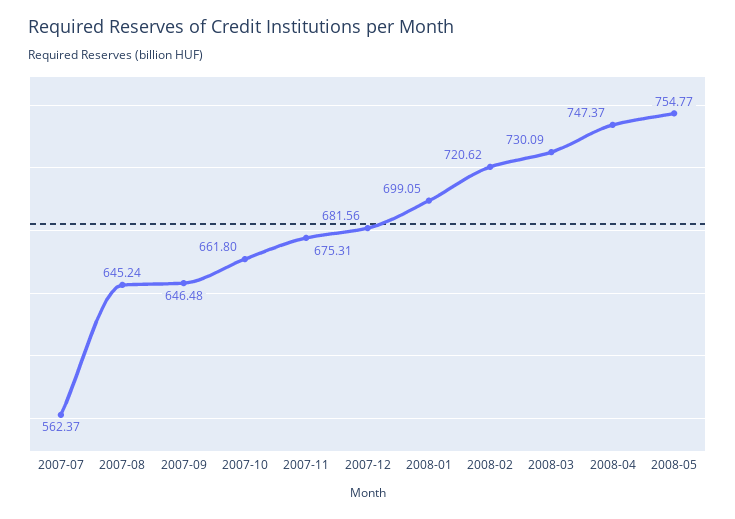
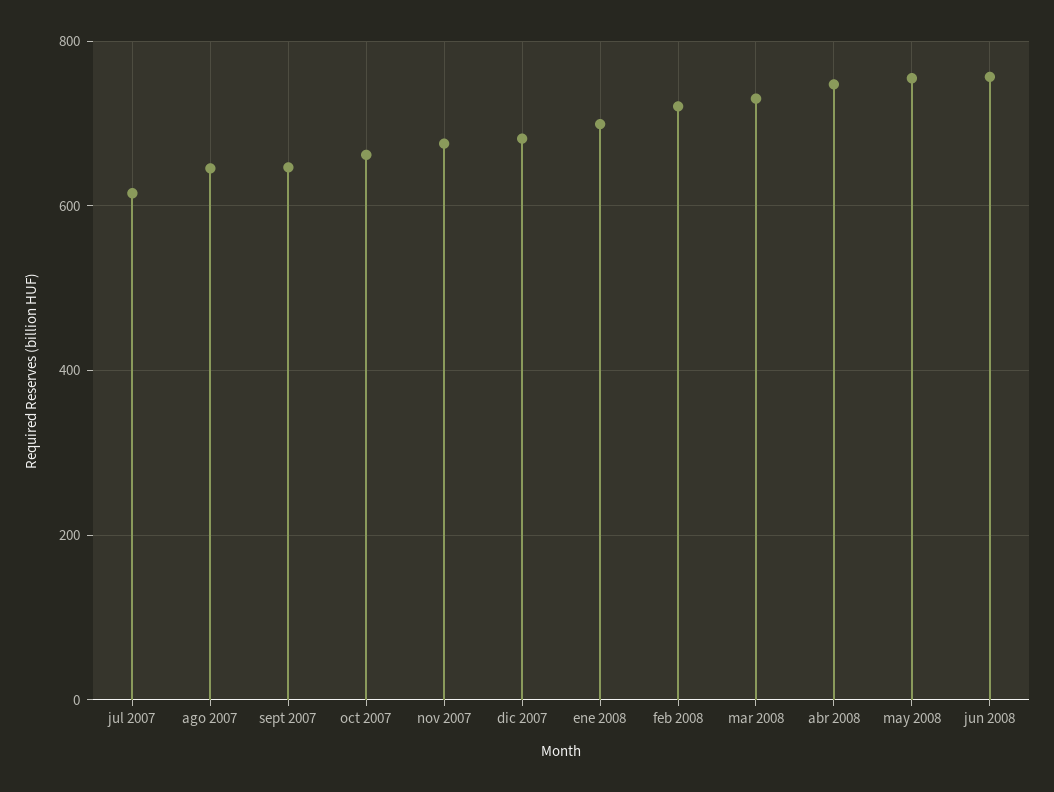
2007-07: 562.37 -> 620
jun 2008: none -> 760

